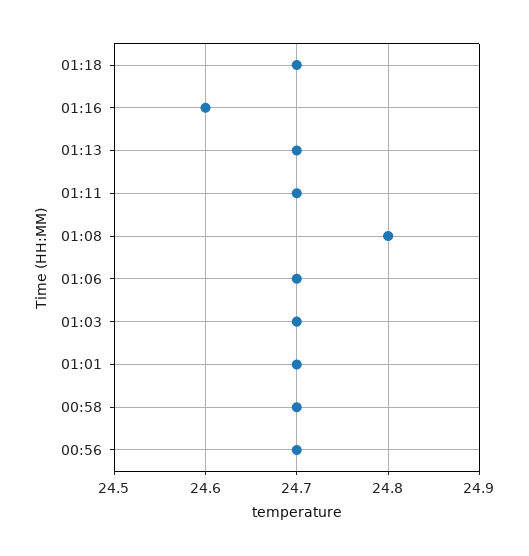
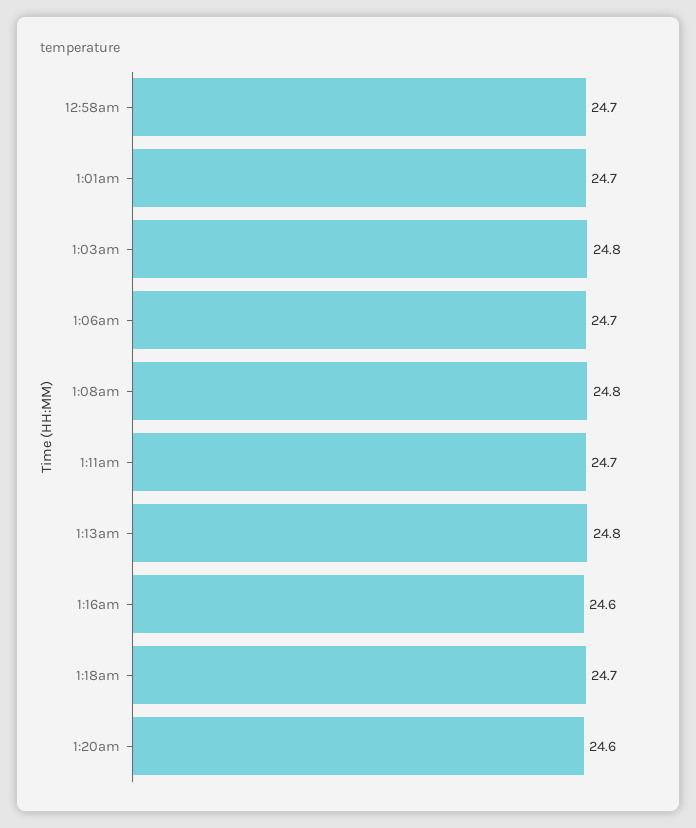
01:13: 24.7 -> 24.8
01:03: 24.7 -> 24.8
00:56: 24.7 -> none
1:20am: none -> 24.6

